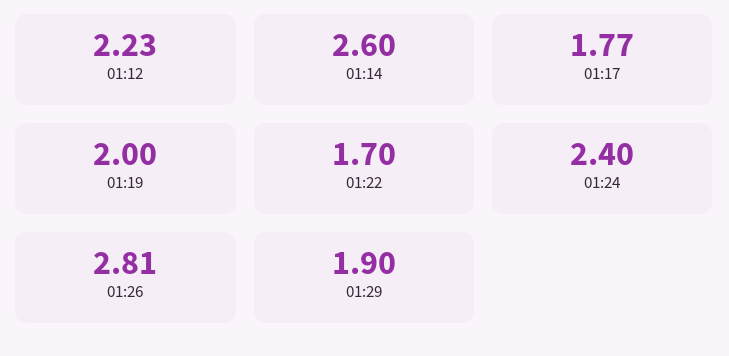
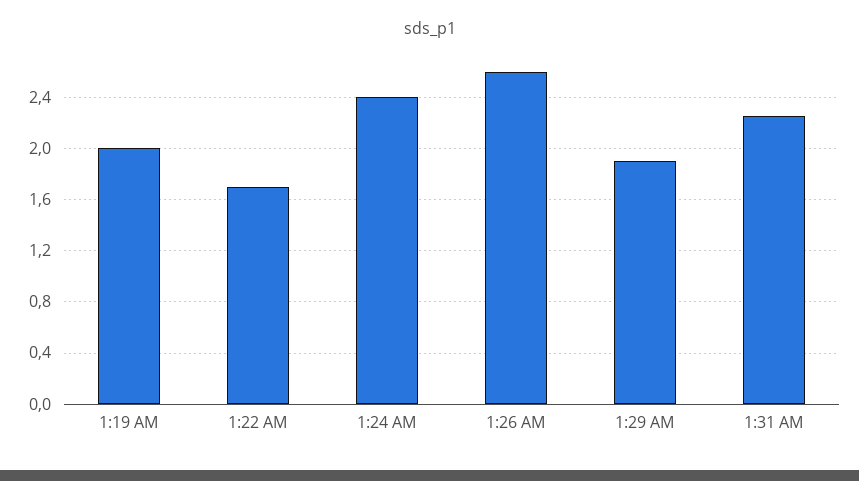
01:12: 2.23 -> none
01:14: 2.6 -> none
01:17: 1.77 -> none
01:26: 2.81 -> 2.6
1:31 AM: none -> 2.25

